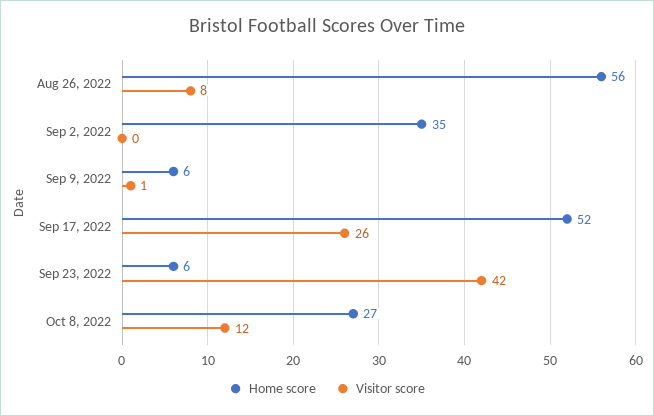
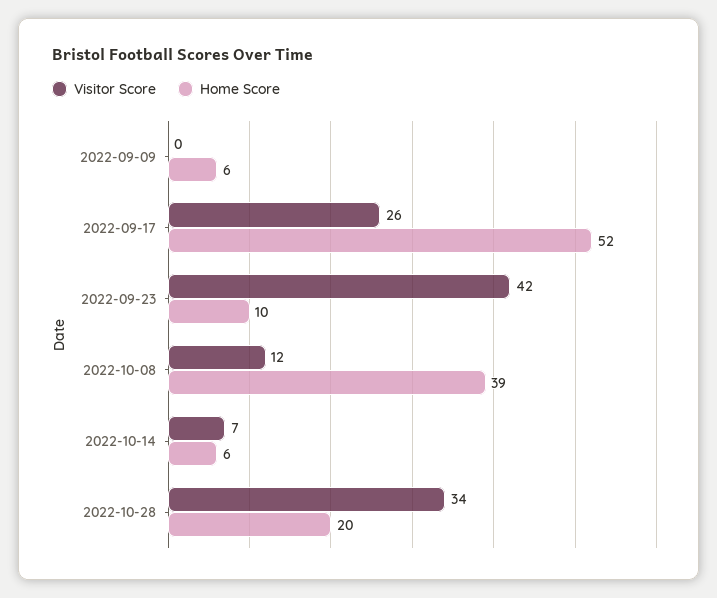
Home score, Aug 26, 2022: 56 -> none
Visitor score, Aug 26, 2022: 8 -> none
Home score, Sep 2, 2022: 35 -> none
Visitor score, Sep 2, 2022: 0 -> none
Visitor score, Sep 9, 2022: 1 -> 0
Home score, Sep 23, 2022: 6 -> 10
Home score, Oct 8, 2022: 27 -> 39
Visitor score, 2022-10-14: none -> 7
Home score, 2022-10-14: none -> 6
Visitor score, 2022-10-28: none -> 34
Home score, 2022-10-28: none -> 20

